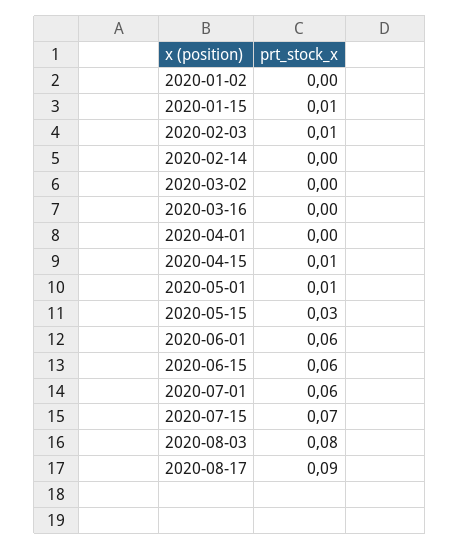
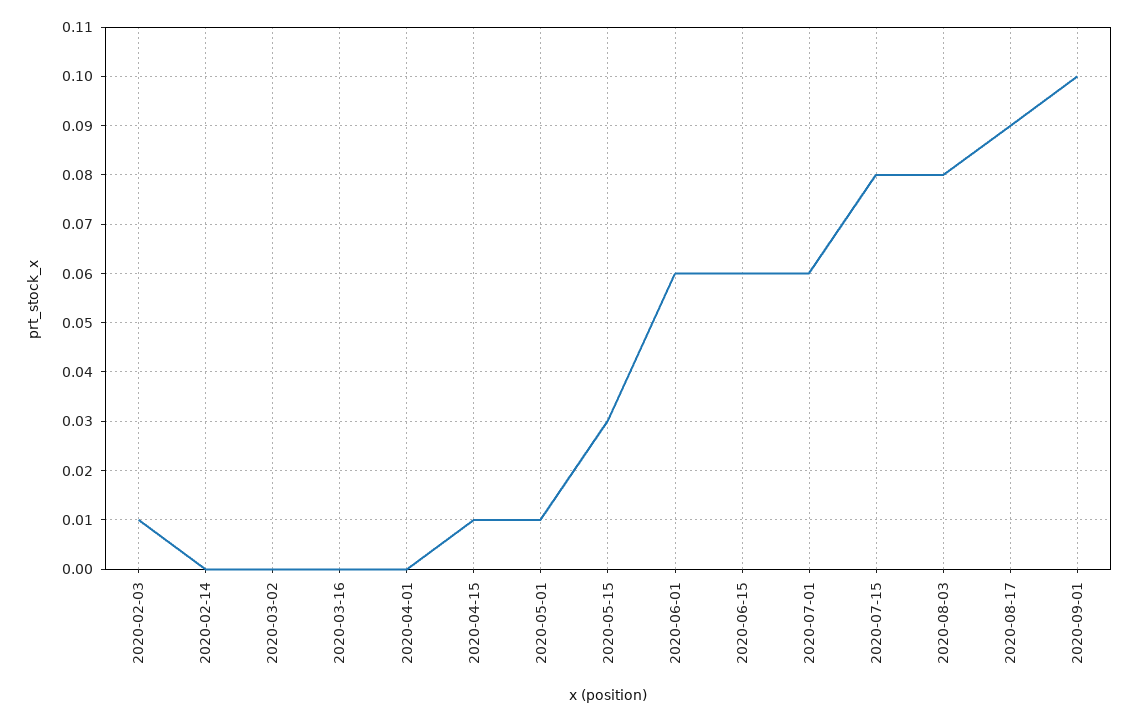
2020-01-02: 0 -> none
2020-01-15: 0.01 -> none
2020-07-15: 0.07 -> 0.08
2020-09-01: none -> 0.1

